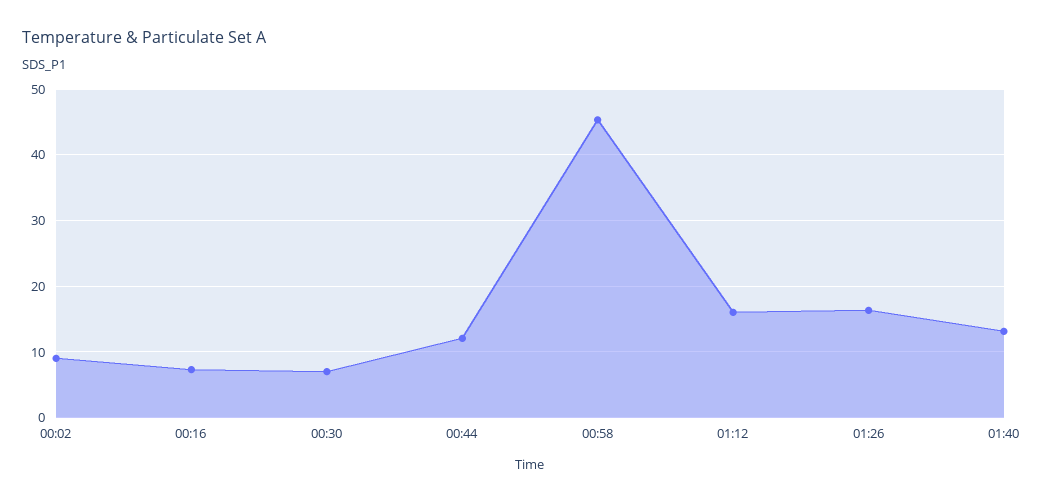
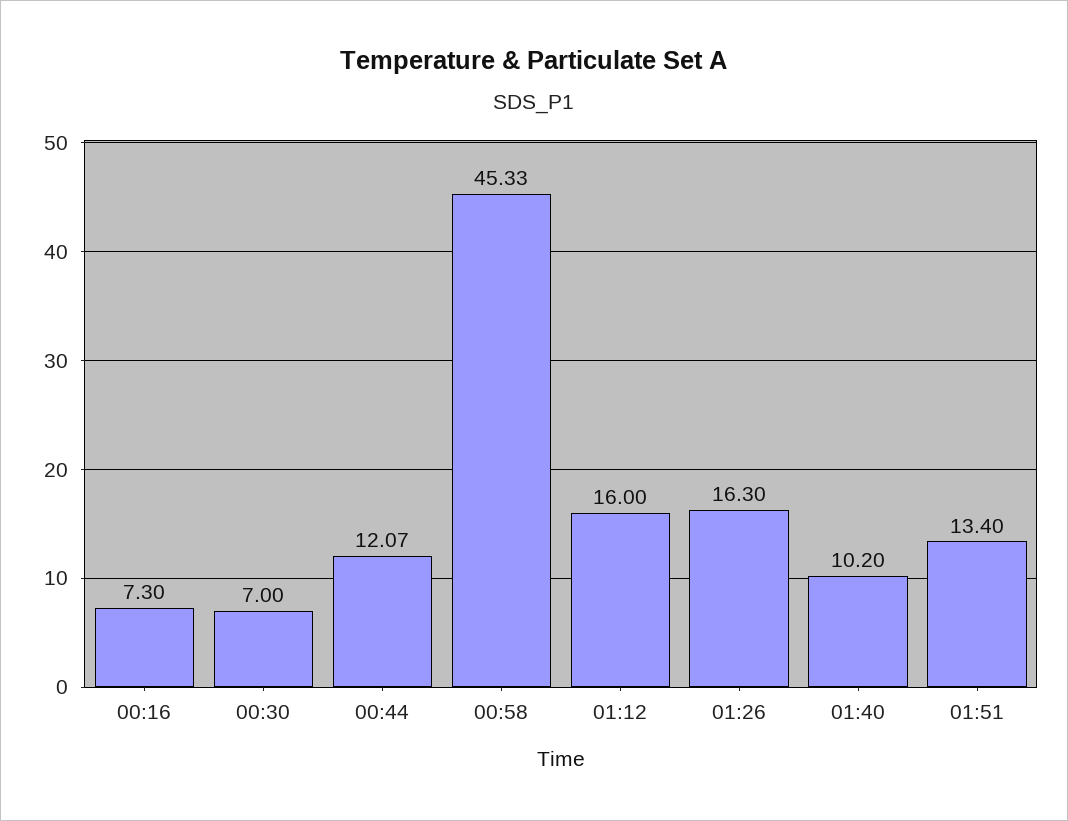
00:02: 9 -> none
01:40: 13 -> 10.2
01:51: none -> 13.4

